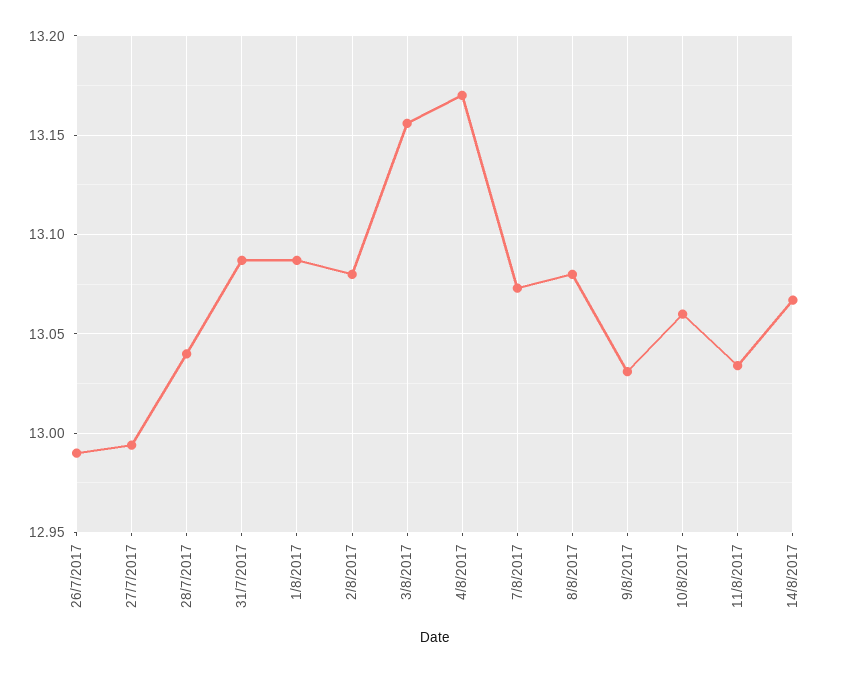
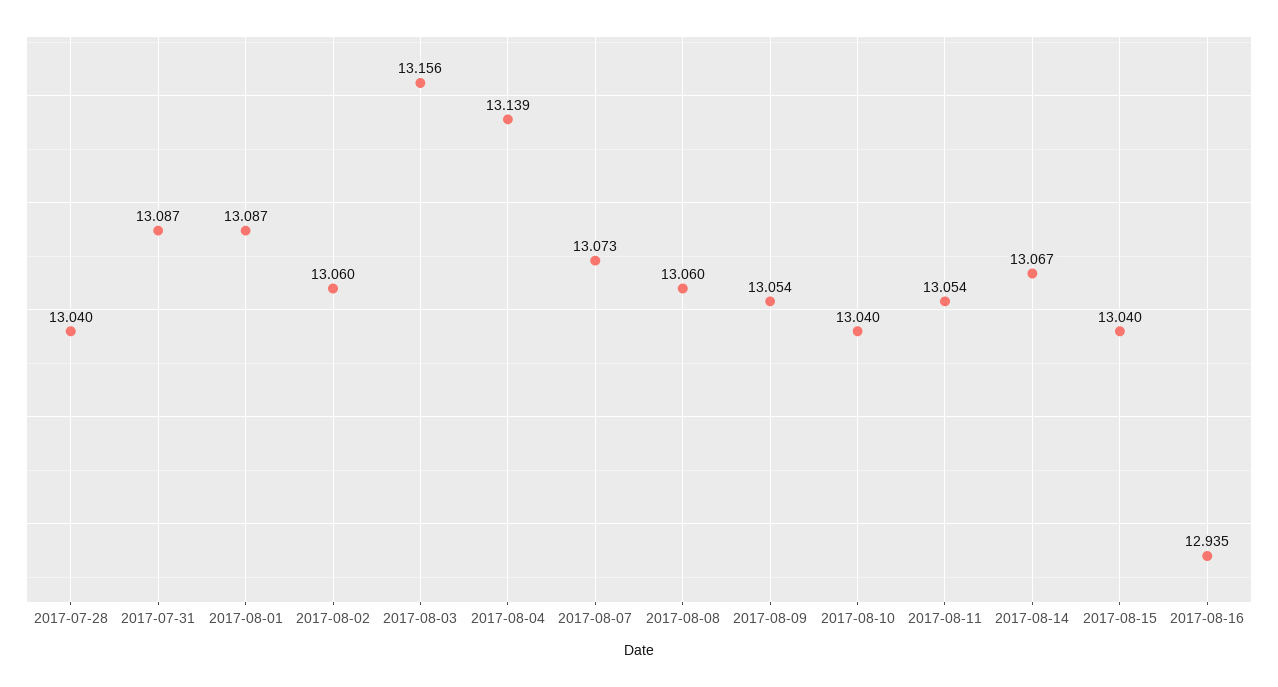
26/7/2017: 12.99 -> none
27/7/2017: 12.995 -> none
2/8/2017: 13.08 -> 13.06
4/8/2017: 13.17 -> 13.139
8/8/2017: 13.08 -> 13.06
9/8/2017: 13.03 -> 13.054
10/8/2017: 13.06 -> 13.04
11/8/2017: 13.035 -> 13.054
2017-08-15: none -> 13.04
2017-08-16: none -> 12.935

